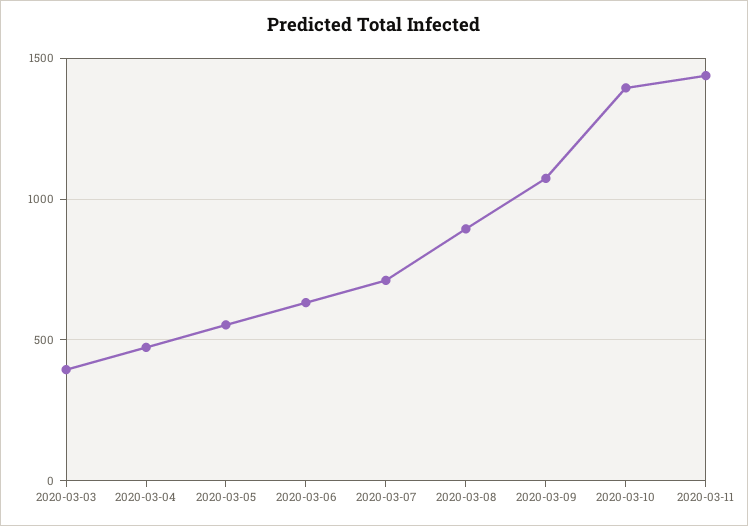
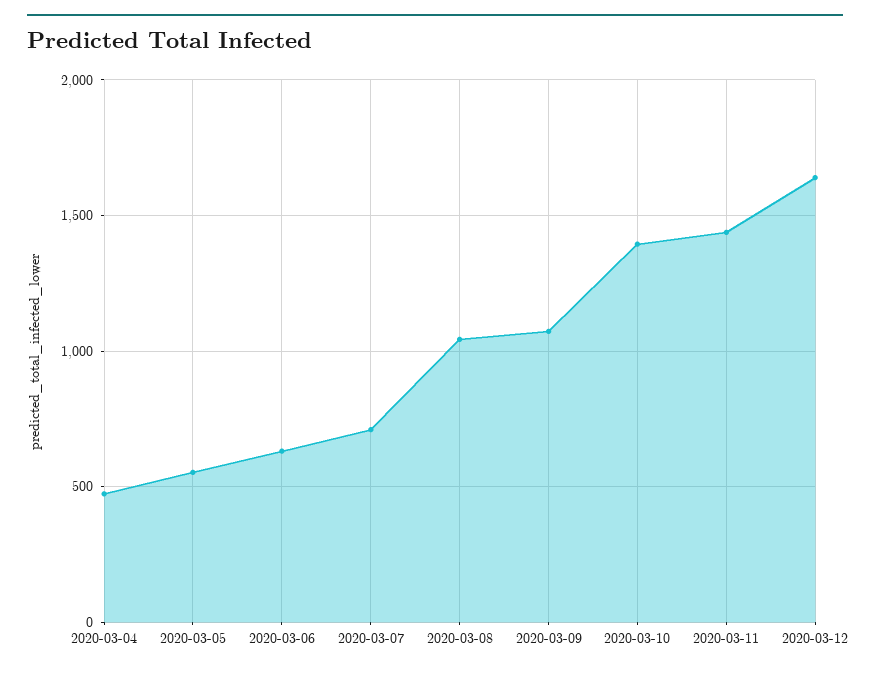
2020-03-03: 400 -> none
2020-03-08: 900 -> 1050
2020-03-12: none -> 1650

